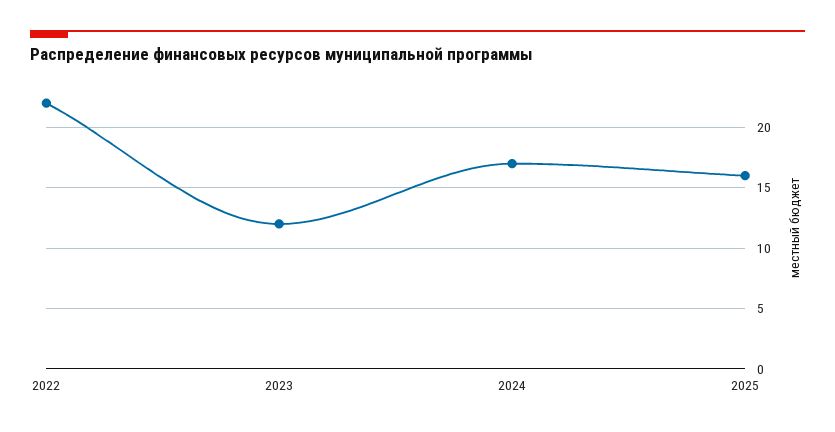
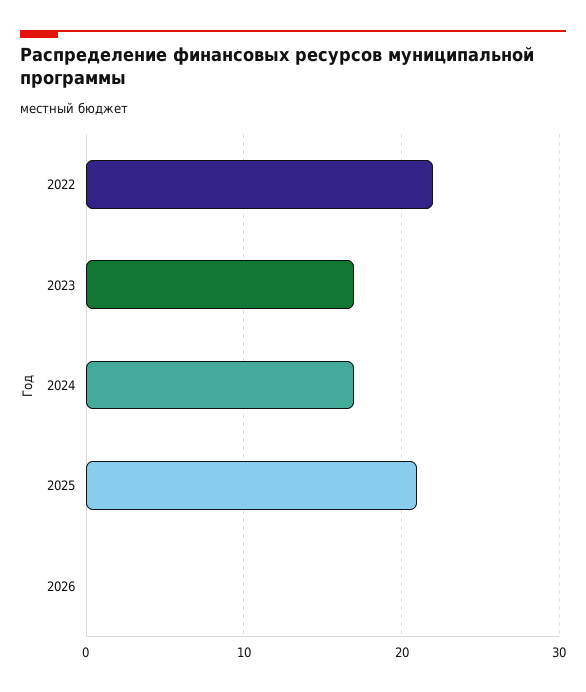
2023: 12 -> 17
2025: 16 -> 21
2026: none -> 0

